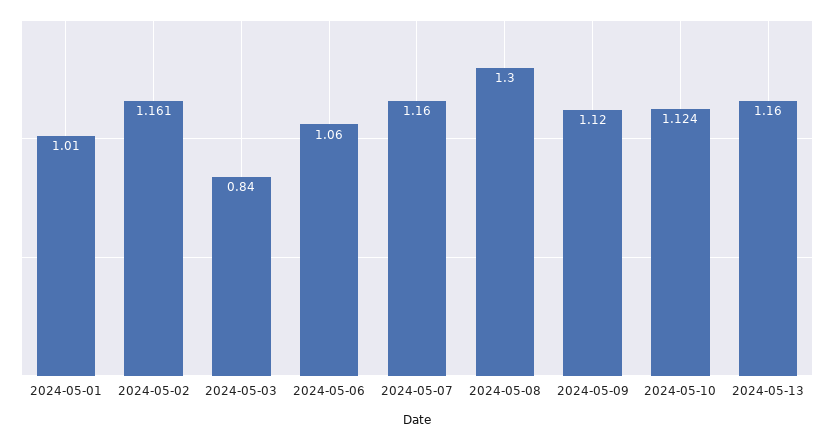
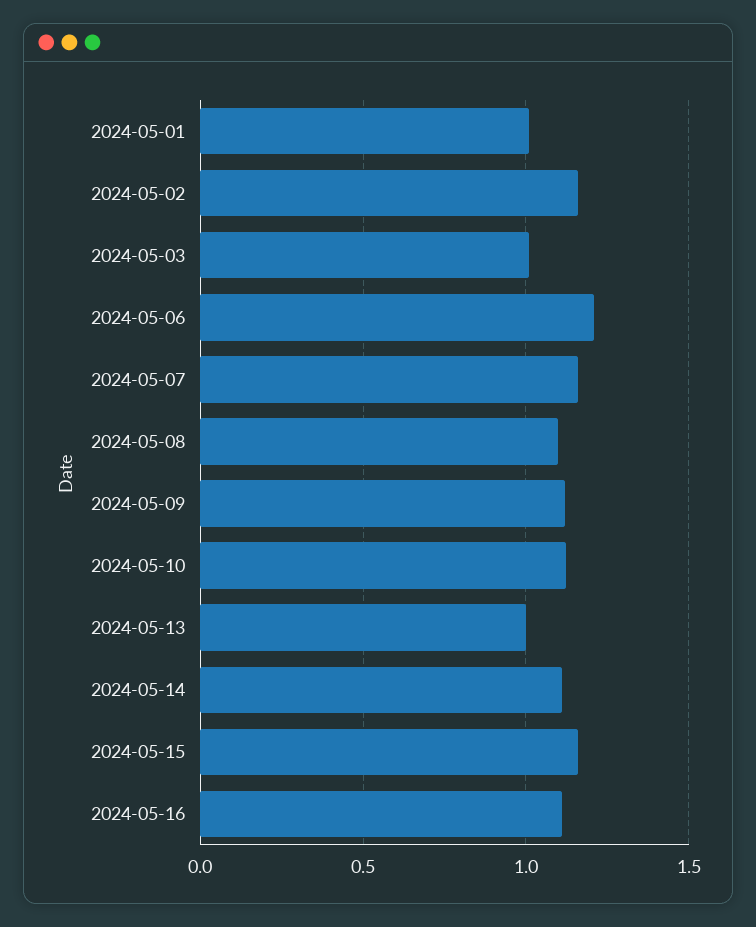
2024-05-03: 0.84 -> 1
2024-05-06: 1.06 -> 1.2
2024-05-08: 1.3 -> 1.1
2024-05-13: 1.16 -> 1
2024-05-14: none -> 1.1
2024-05-15: none -> 1.15
2024-05-16: none -> 1.1

